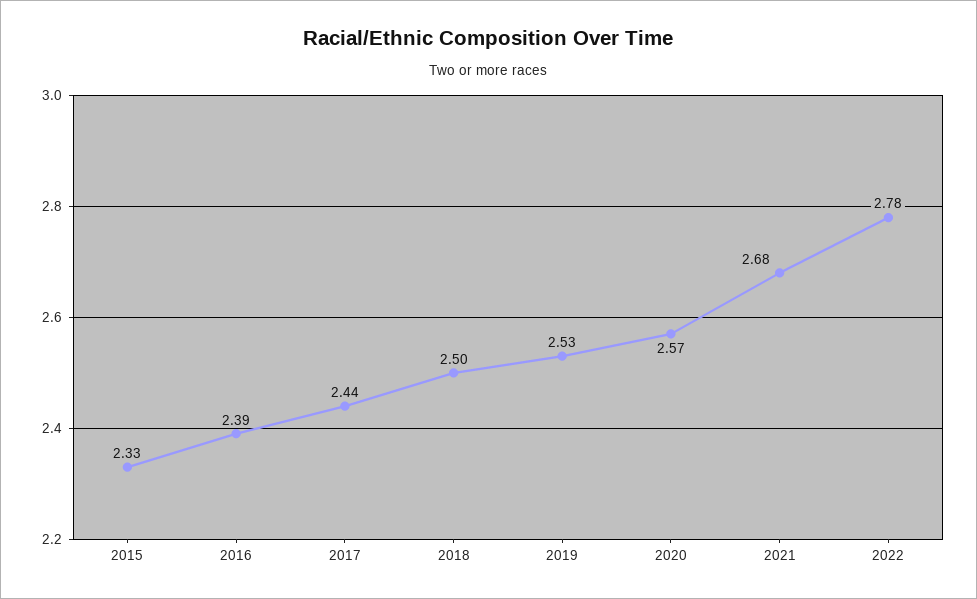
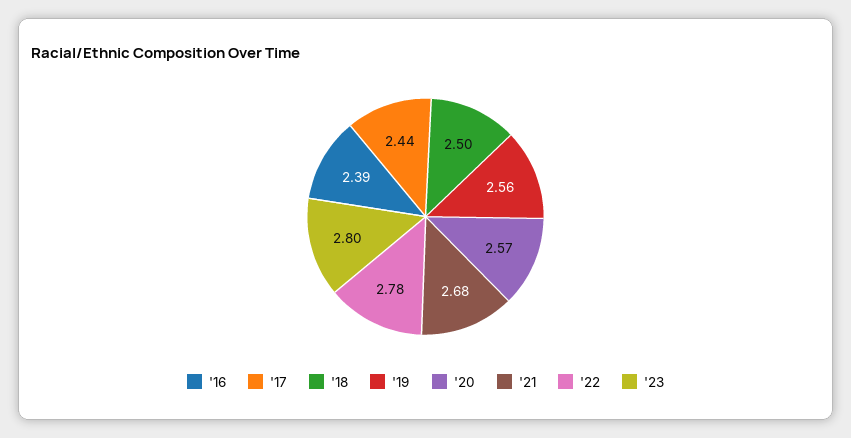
2015: 2.33 -> none
2019: 2.53 -> 2.56
'23: none -> 2.8

